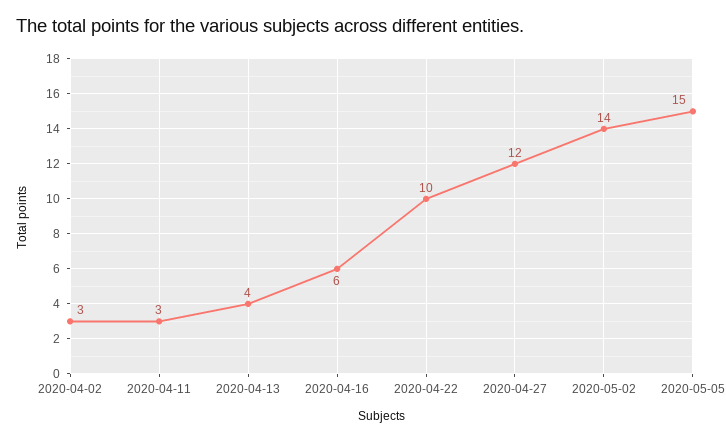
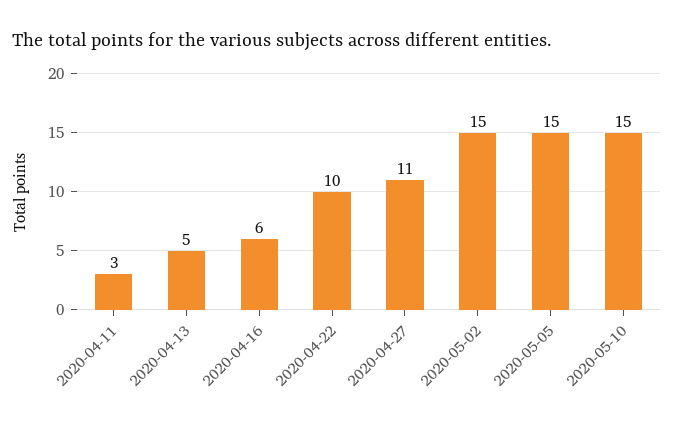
2020-04-02: 3 -> none
2020-04-13: 4 -> 5
2020-04-27: 12 -> 11
2020-05-02: 14 -> 15
2020-05-10: none -> 15

